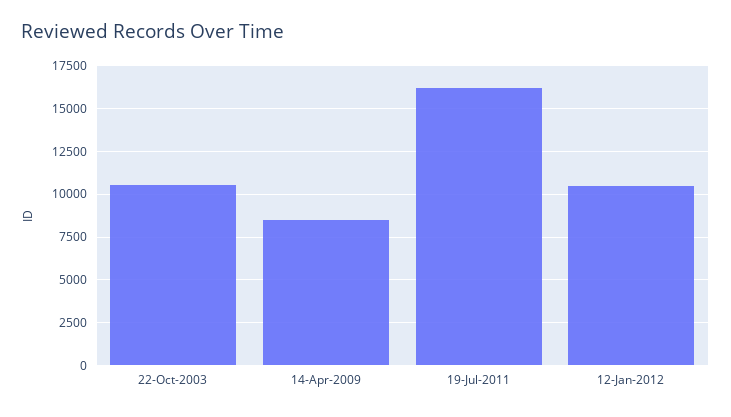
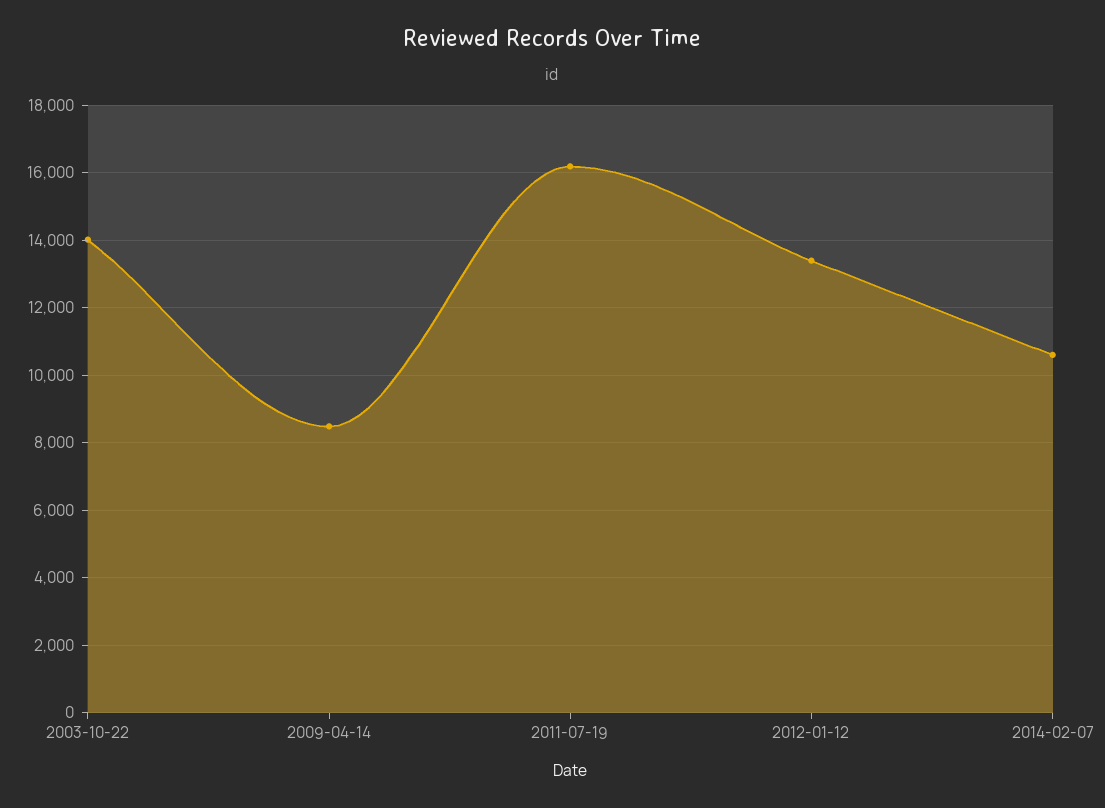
22-Oct-2003: 10500 -> 14000
12-Jan-2012: 10500 -> 13400
2014-02-07: none -> 10600

